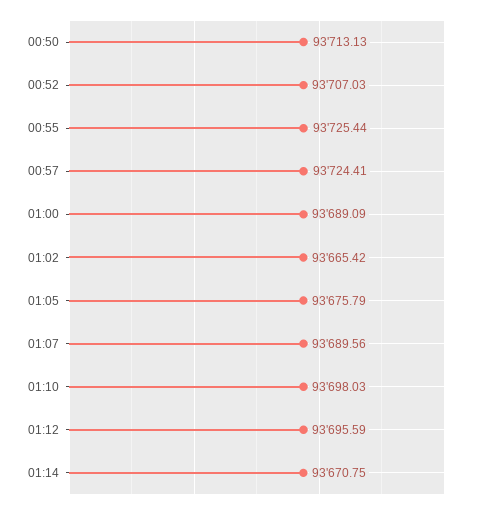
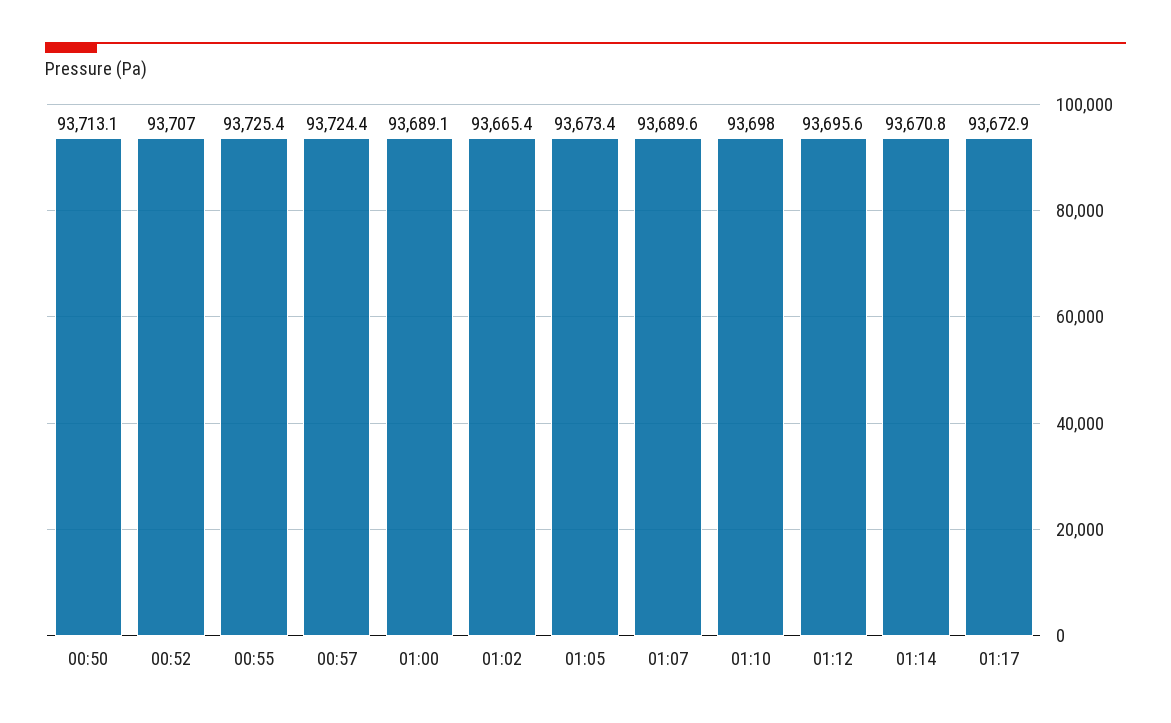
01:05: 93675.79 -> 93673.4
01:17: none -> 93672.9

